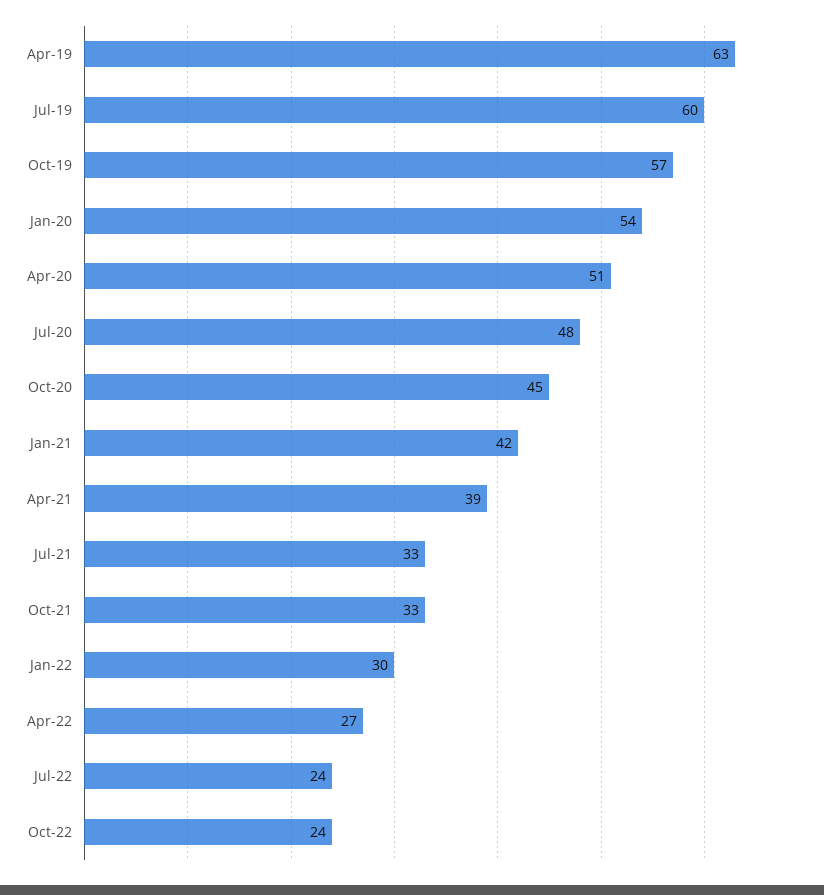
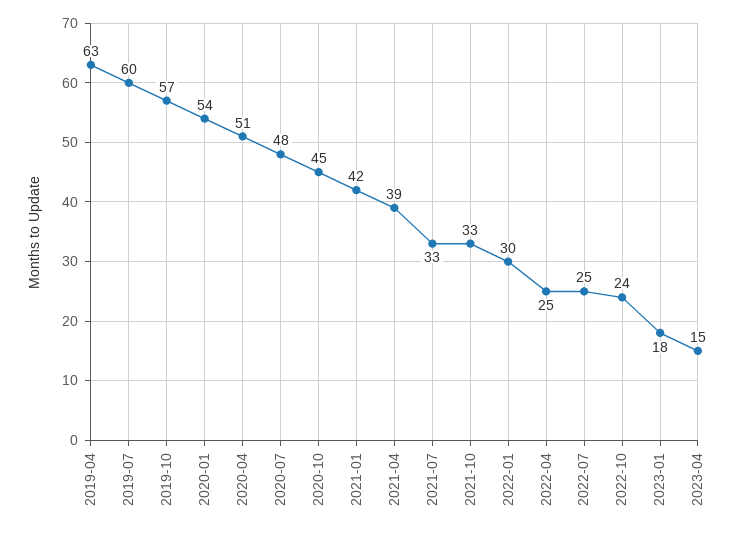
Apr-22: 27 -> 25
Jul-22: 24 -> 25
2023-01: none -> 18
2023-04: none -> 15

